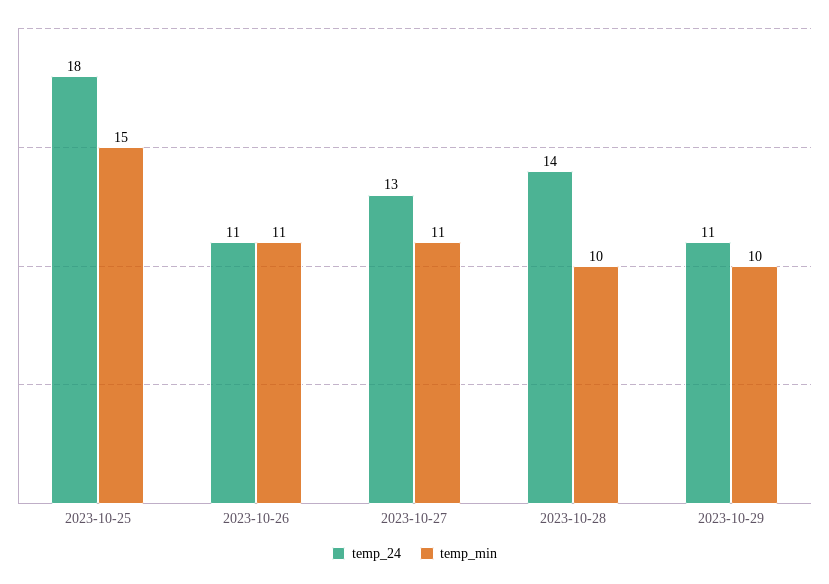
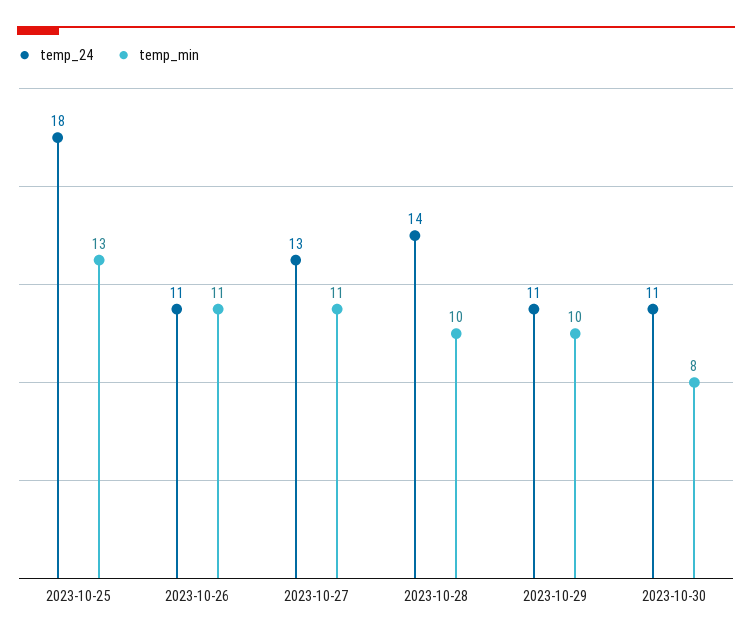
temp_min, 2023-10-25: 15 -> 13
temp_24, 2023-10-30: none -> 11
temp_min, 2023-10-30: none -> 8

